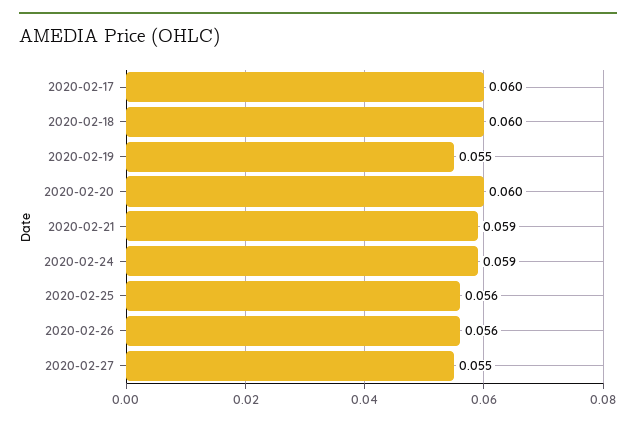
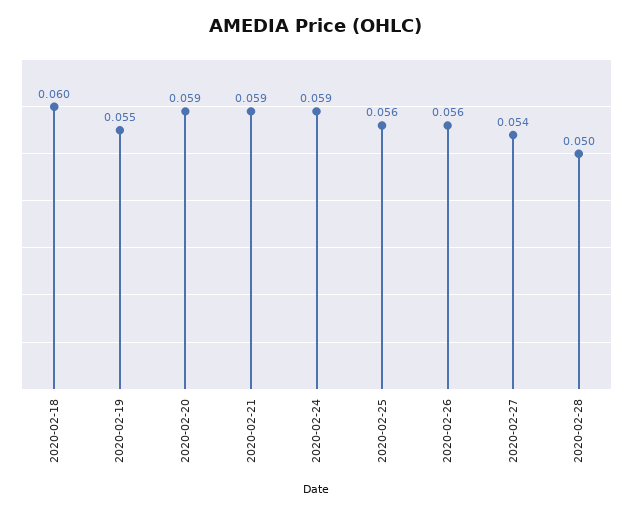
2020-02-17: 0.06 -> none
2020-02-20: 0.06 -> 0.059
2020-02-27: 0.055 -> 0.054
2020-02-28: none -> 0.05

